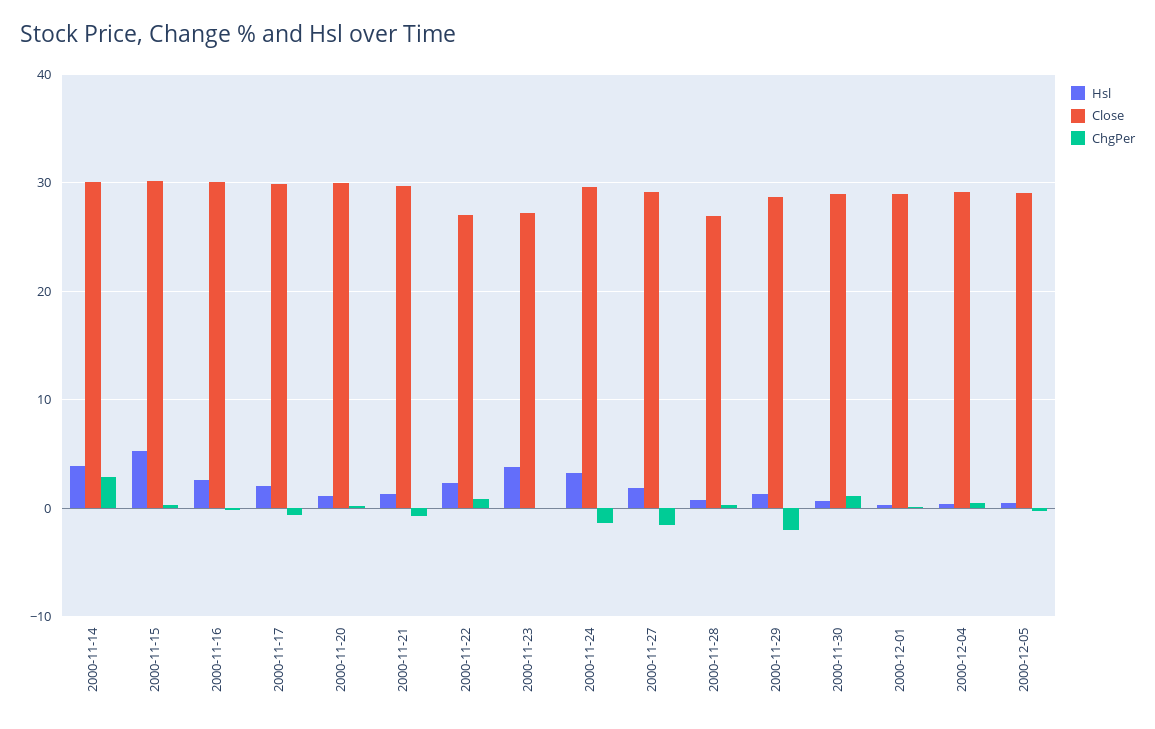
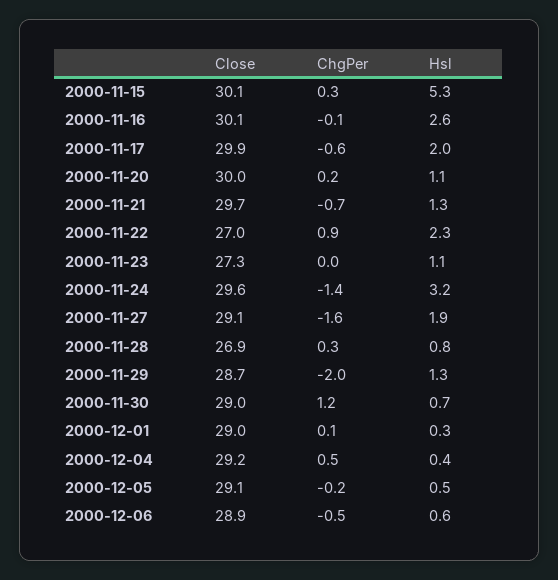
Hsl, 2000-11-14: 4 -> none
Close, 2000-11-14: 30 -> none
ChgPer, 2000-11-14: 3 -> none
Hsl, 2000-11-23: 4 -> 1.1
Close, 2000-12-06: none -> 28.9
ChgPer, 2000-12-06: none -> -0.5
Hsl, 2000-12-06: none -> 0.6

